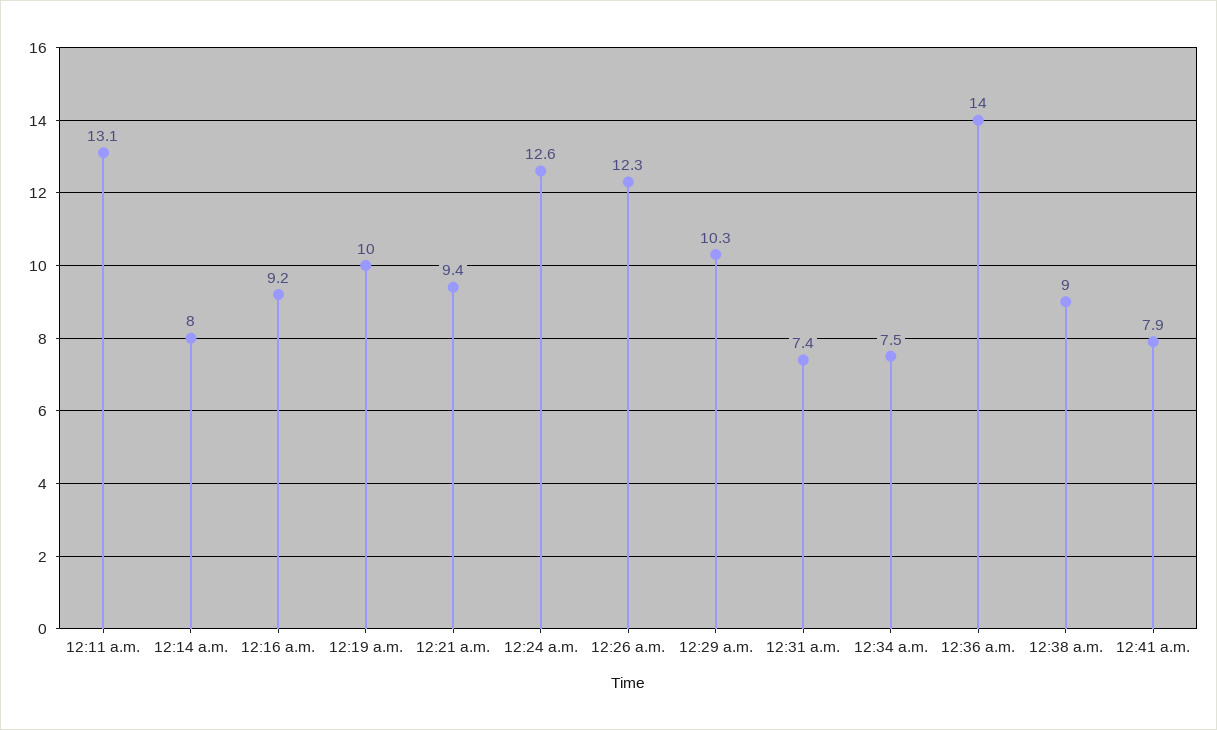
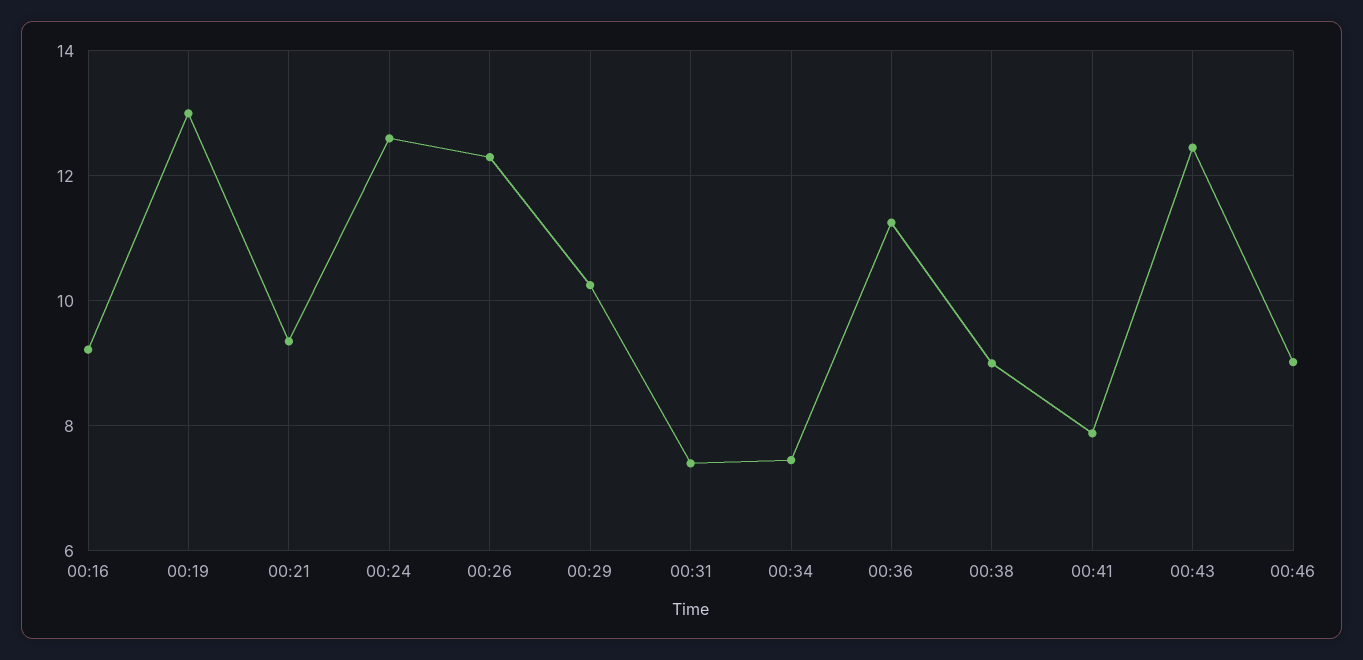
12:11 a.m.: 13.1 -> none
12:14 a.m.: 8 -> none
12:19 a.m.: 10 -> 13
12:36 a.m.: 14 -> 11.2
00:43: none -> 12.4
00:46: none -> 9

